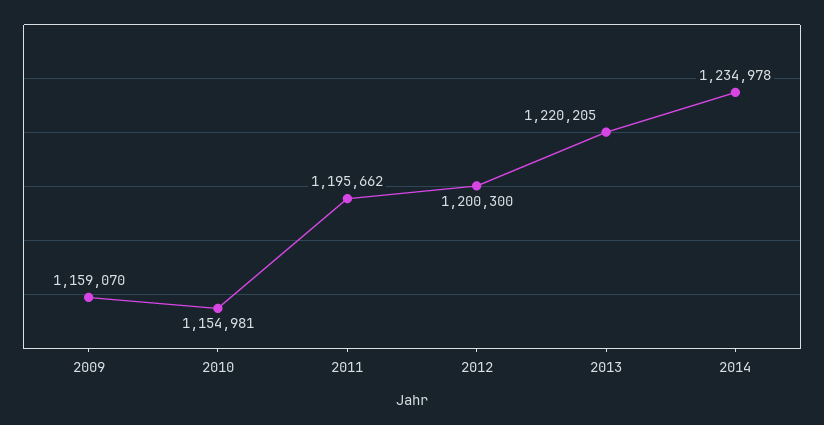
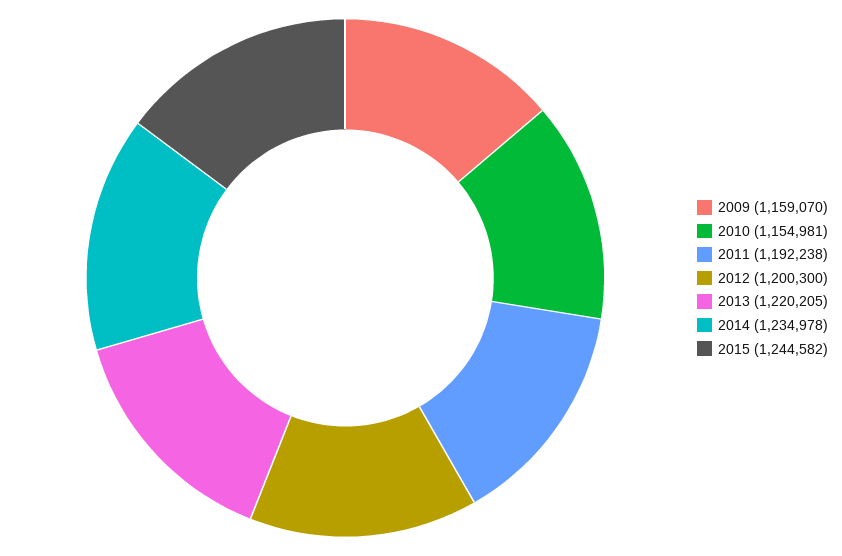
2011: 1195662 -> 1192238
2015: none -> 1244582

